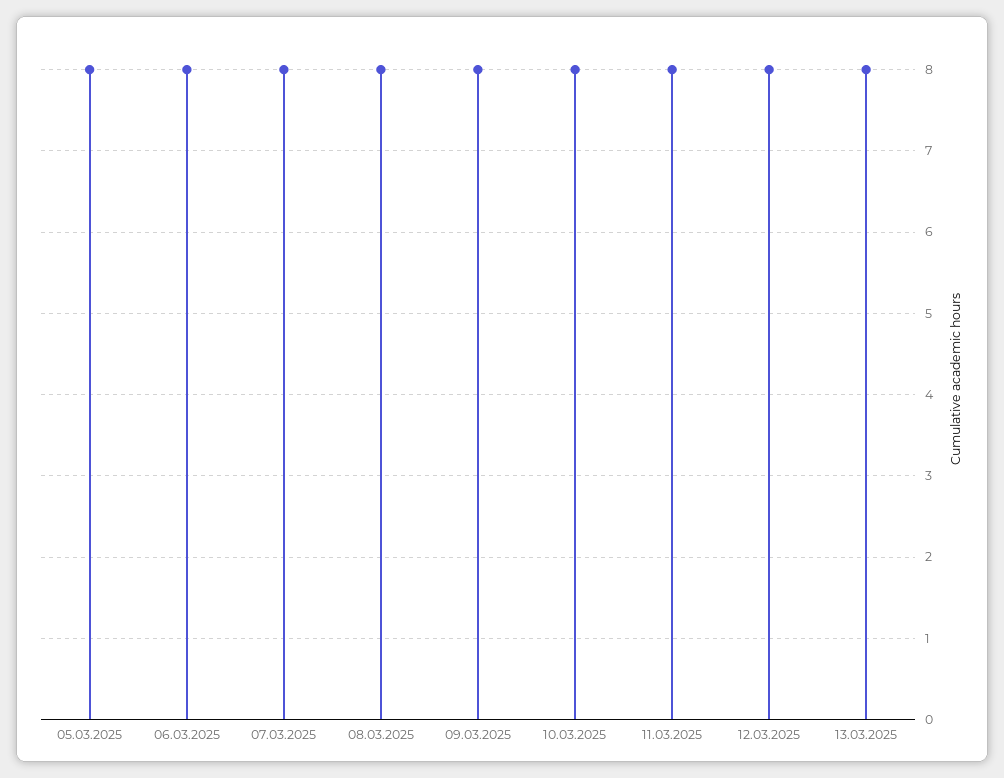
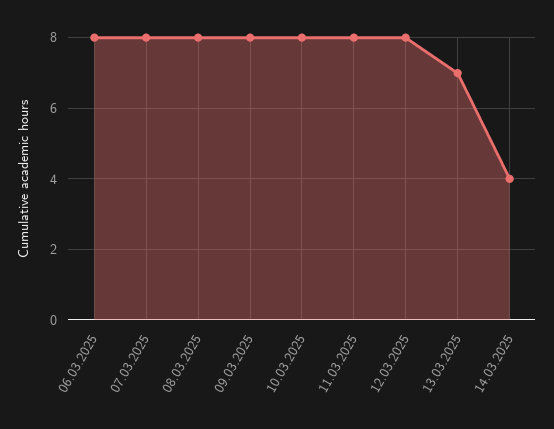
05.03.2025: 8 -> none
13.03.2025: 8 -> 7
14.03.2025: none -> 4

